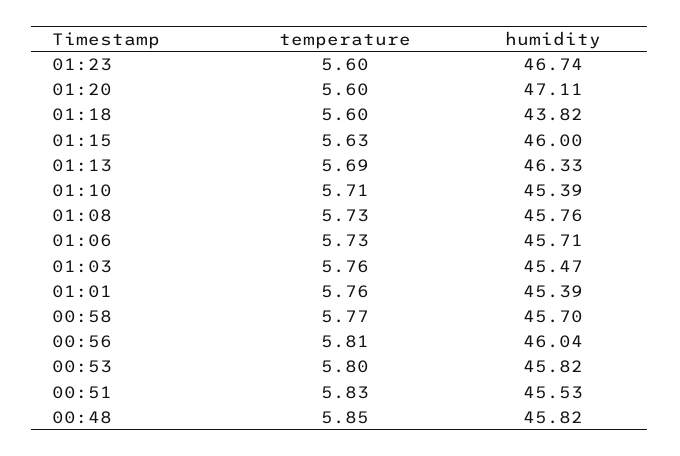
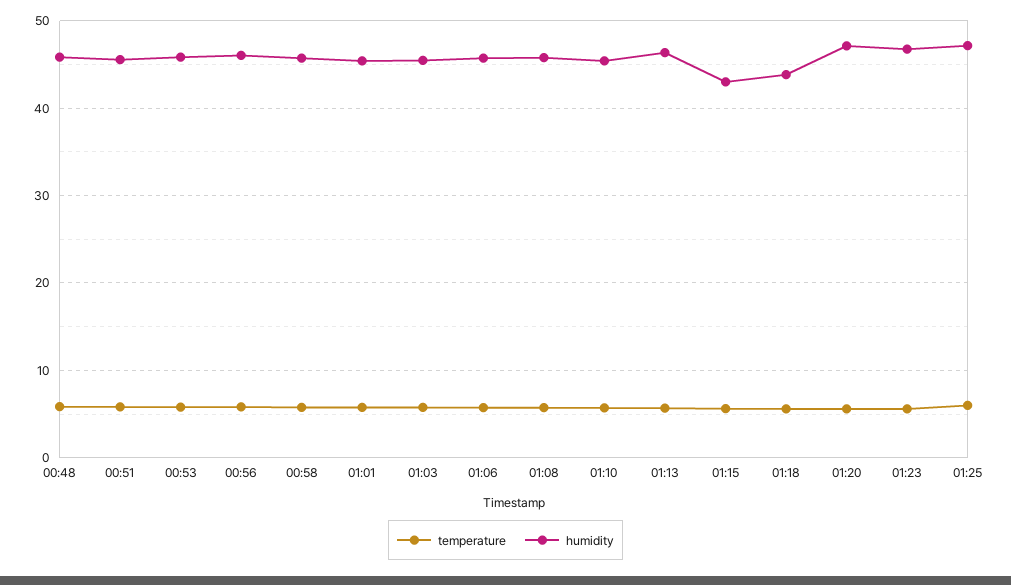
humidity, 01:15: 46 -> 43
temperature, 01:25: none -> 6
humidity, 01:25: none -> 47

